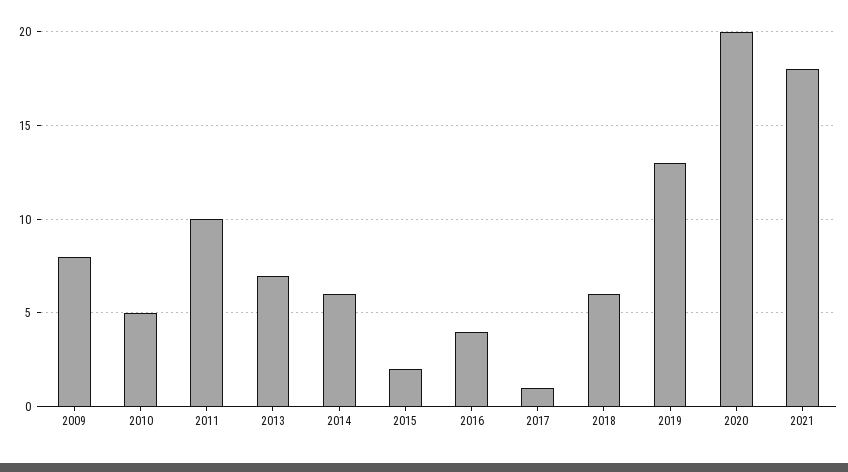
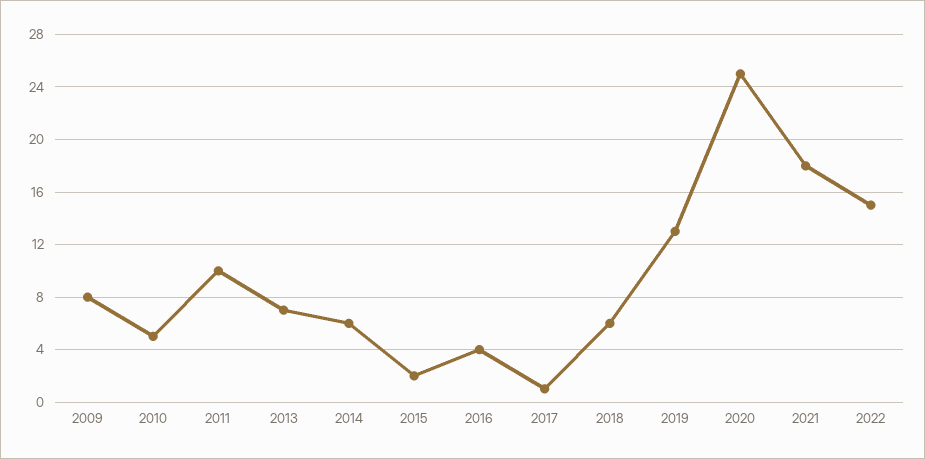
2020: 20 -> 25
2022: none -> 15

